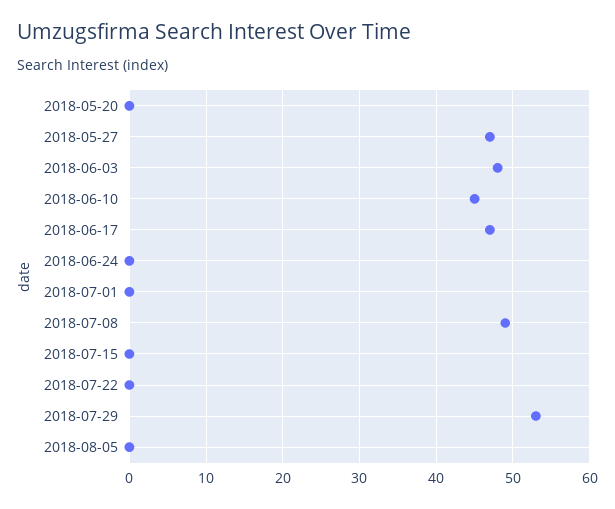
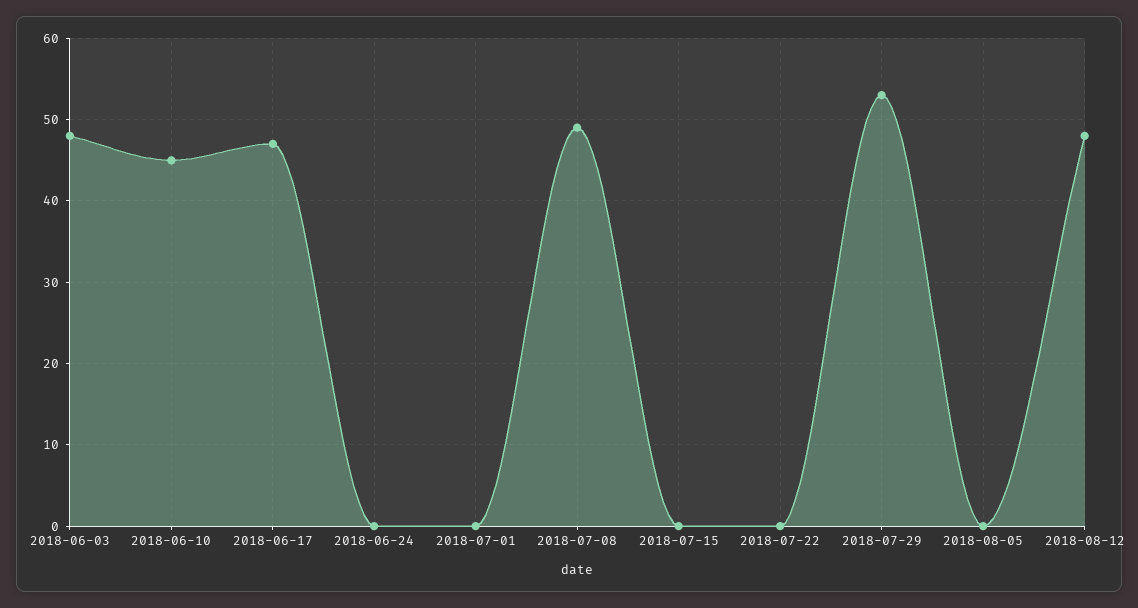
2018-05-20: 0 -> none
2018-05-27: 47 -> none
2018-08-12: none -> 48

